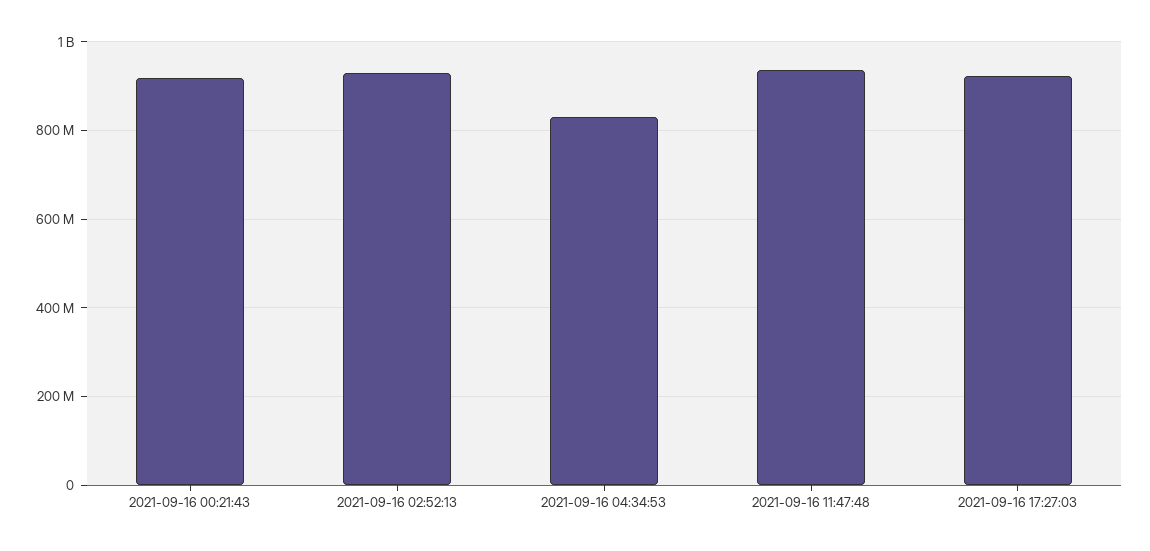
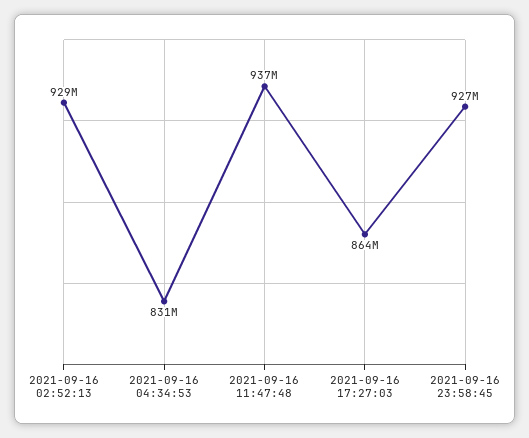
2021-09-16 00:21:43: 920000000 -> none
2021-09-16 17:27:03: 920000000 -> 864000000
2021-09-16 23:58:45: none -> 927000000

